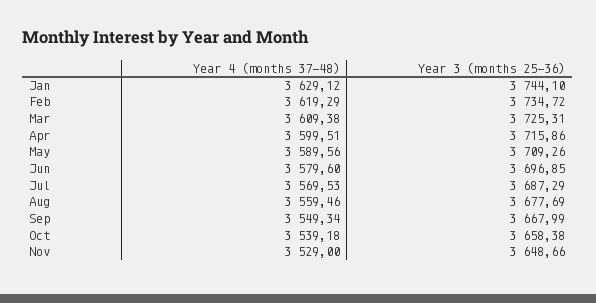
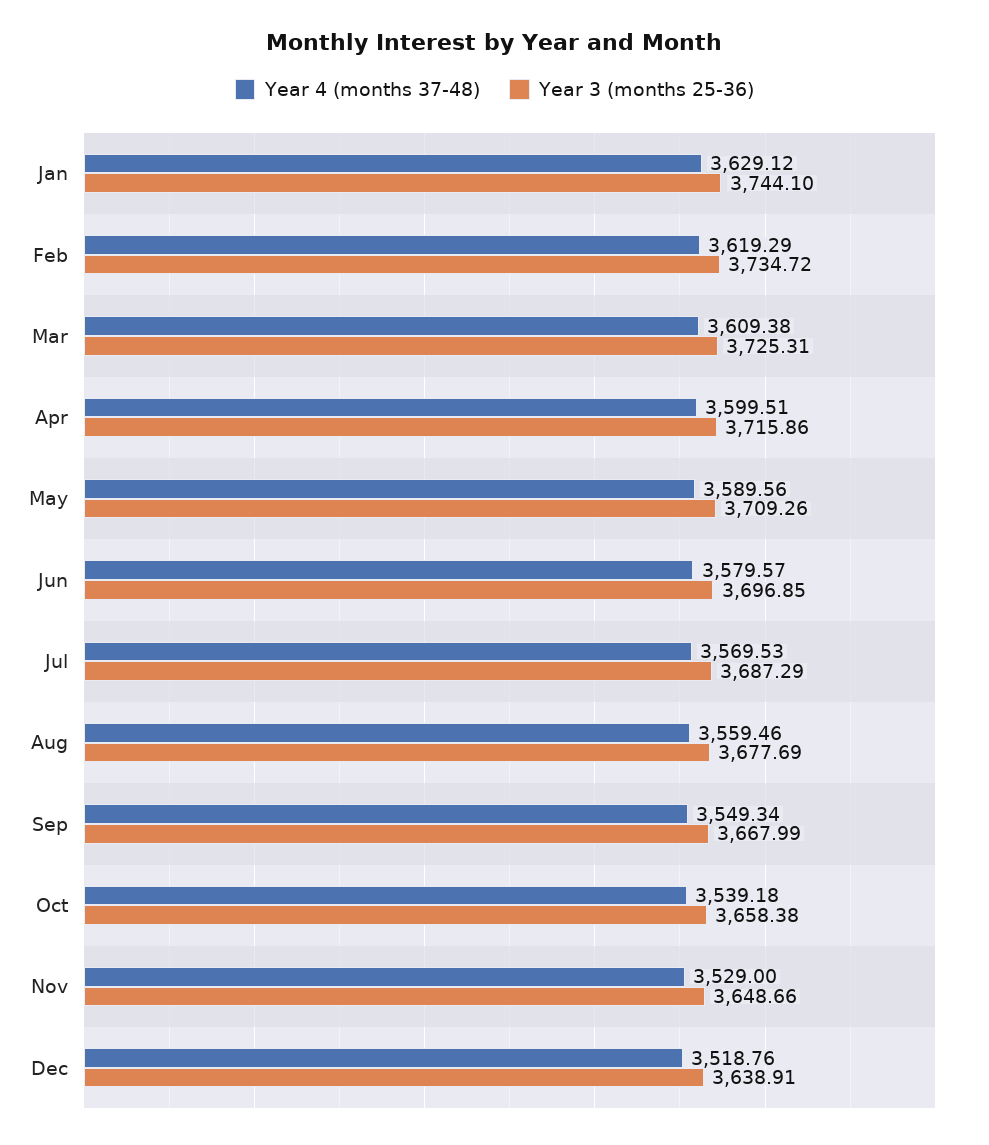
Year 4 (months 37-48), Jun: 3579.6 -> 3579.57
Year 4 (months 37-48), Dec: none -> 3518.76
Year 3 (months 25-36), Dec: none -> 3638.91

